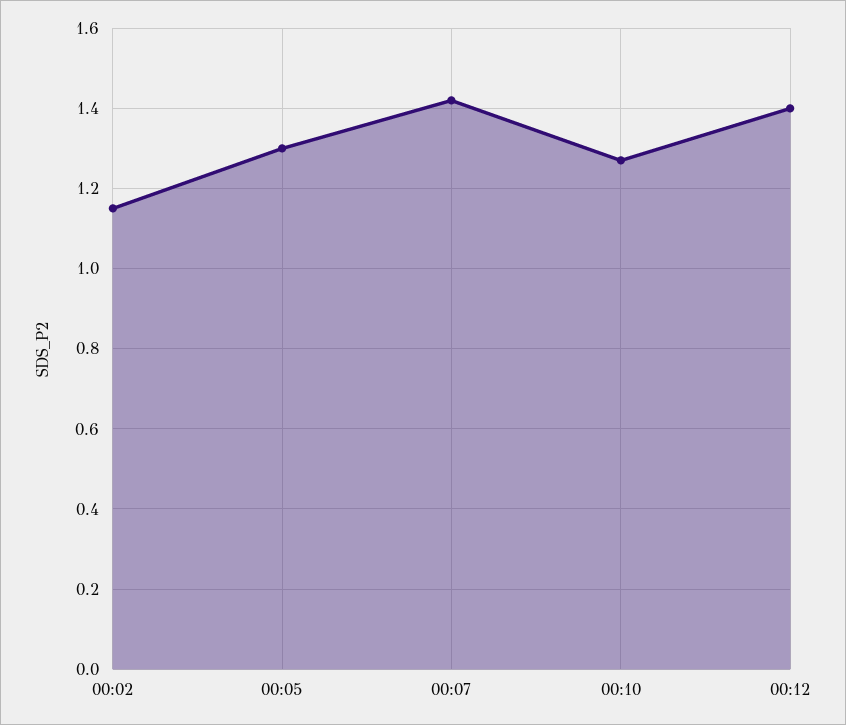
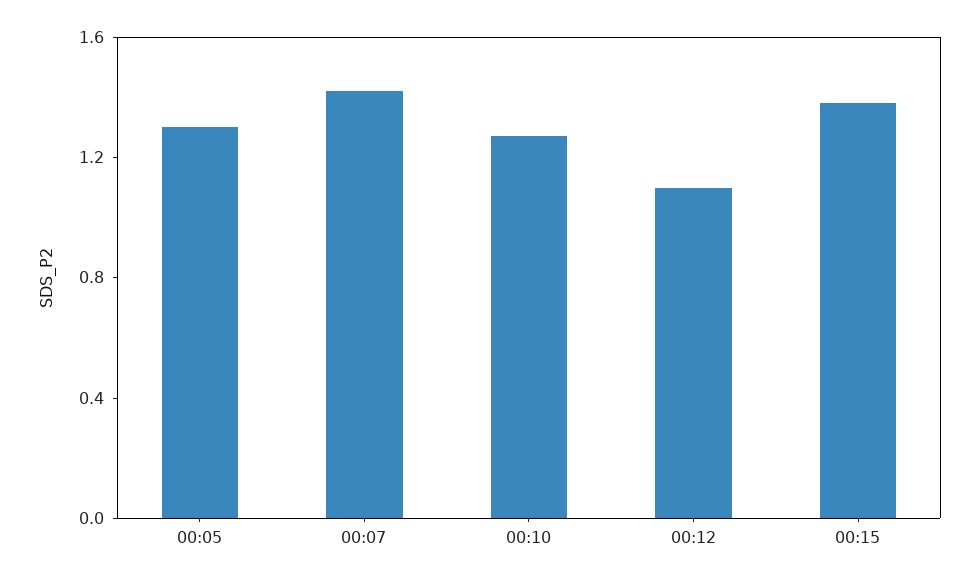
00:02: 1.15 -> none
00:12: 1.4 -> 1.1
00:15: none -> 1.4

